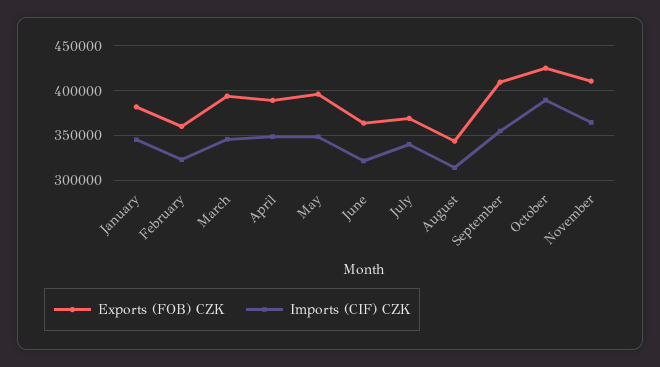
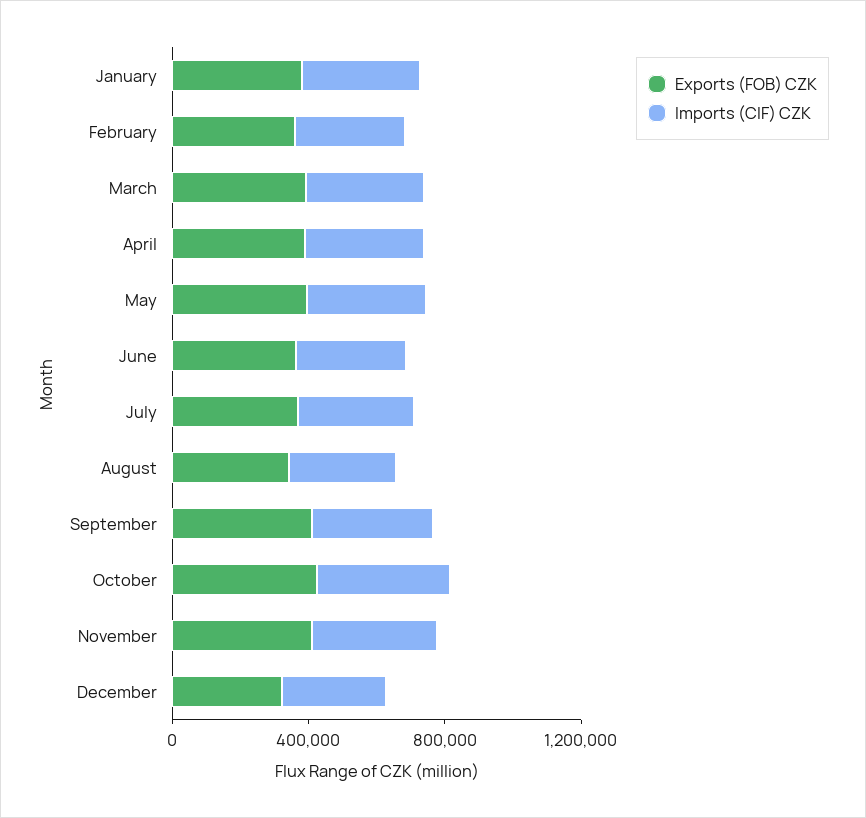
Exports (FOB) CZK, December: none -> 300000
Imports (CIF) CZK, December: none -> 300000

